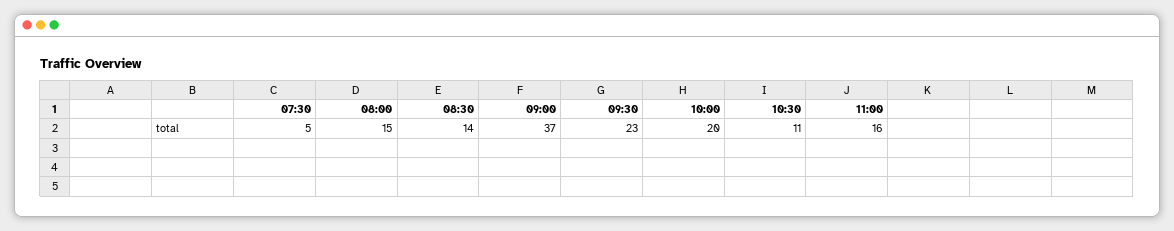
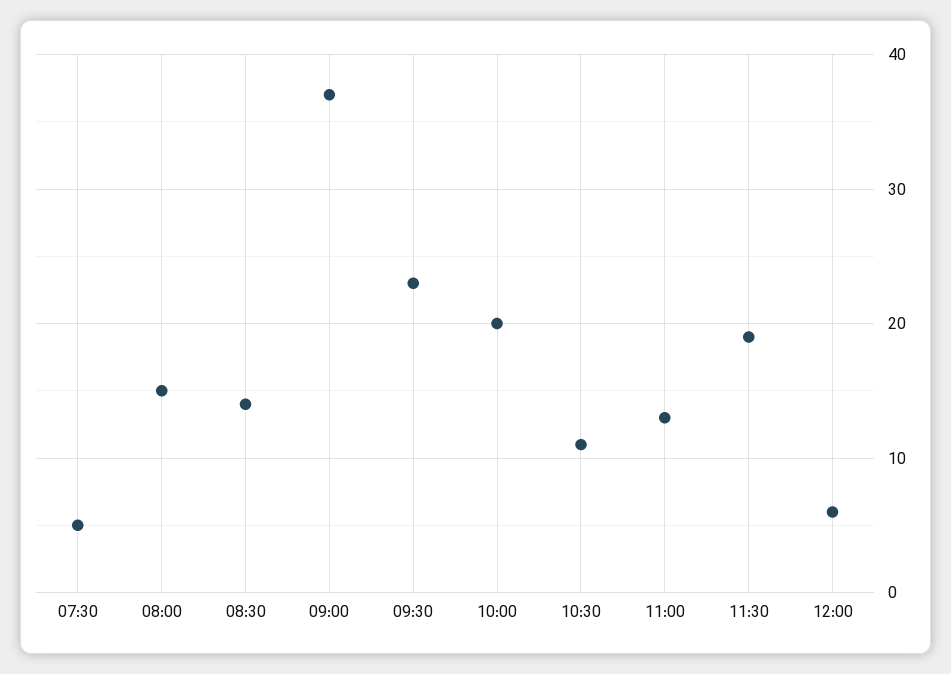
11:00: 16 -> 13
11:30: none -> 19
12:00: none -> 6

